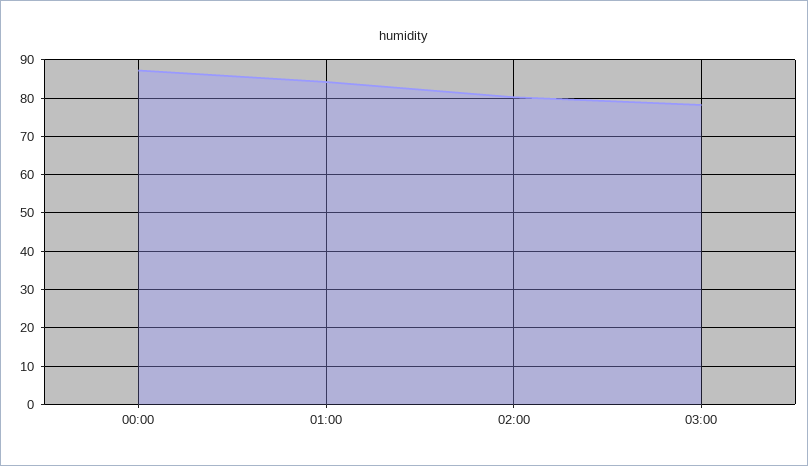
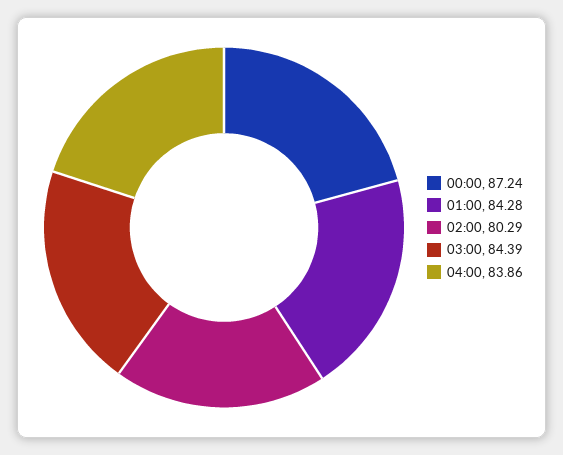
03:00: 78 -> 84.39
04:00: none -> 83.86

